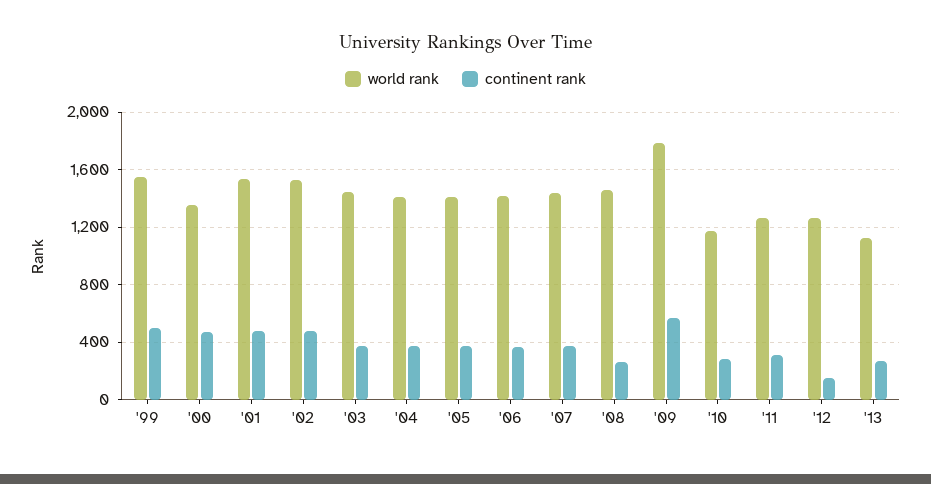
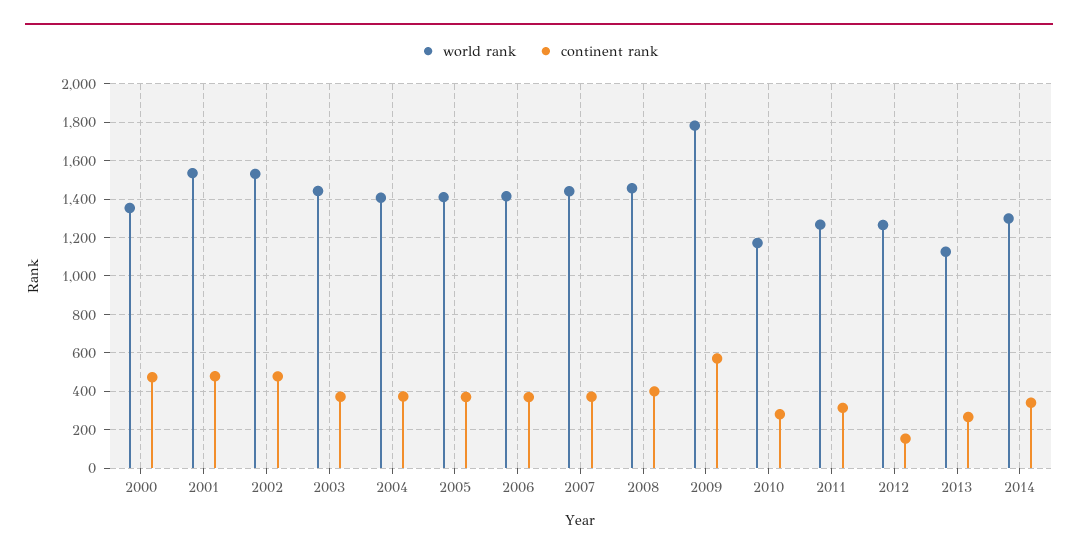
world rank, '99: 1550 -> none
continent rank, '99: 500 -> none
continent rank, '08: 250 -> 400
world rank, 2014: none -> 1300
continent rank, 2014: none -> 350

